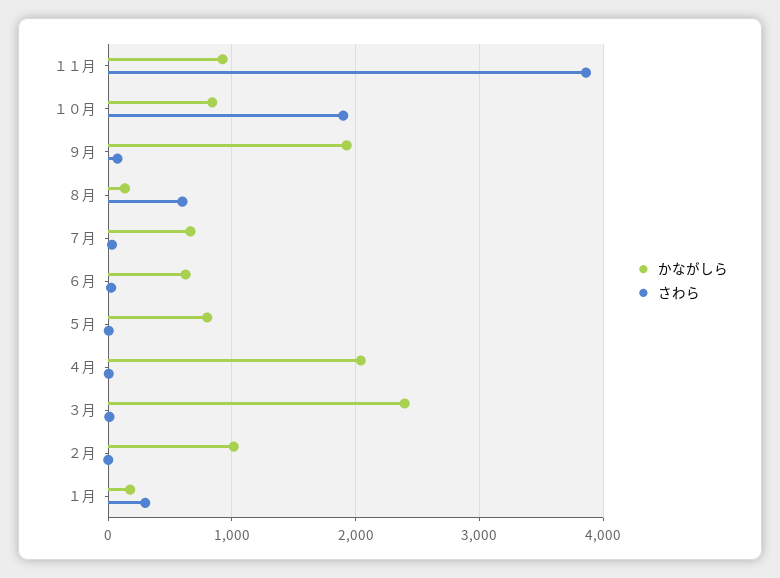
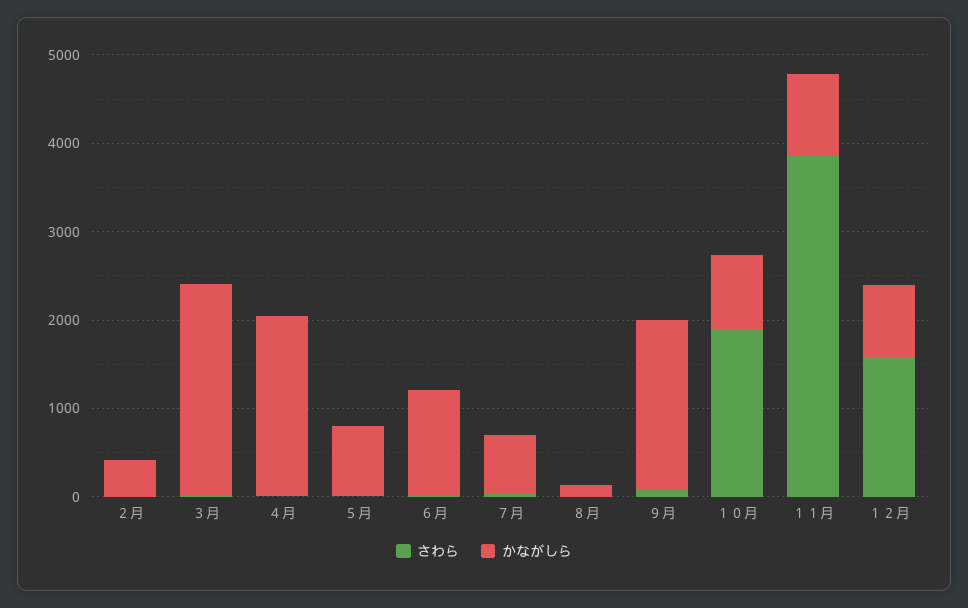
さわら, ８月: 600 -> 0
かながしら, ６月: 600 -> 1200
かながしら, ２月: 1000 -> 400
かながしら, １月: 200 -> none
さわら, １月: 300 -> none
さわら, １２月: none -> 1600
かながしら, １２月: none -> 800

